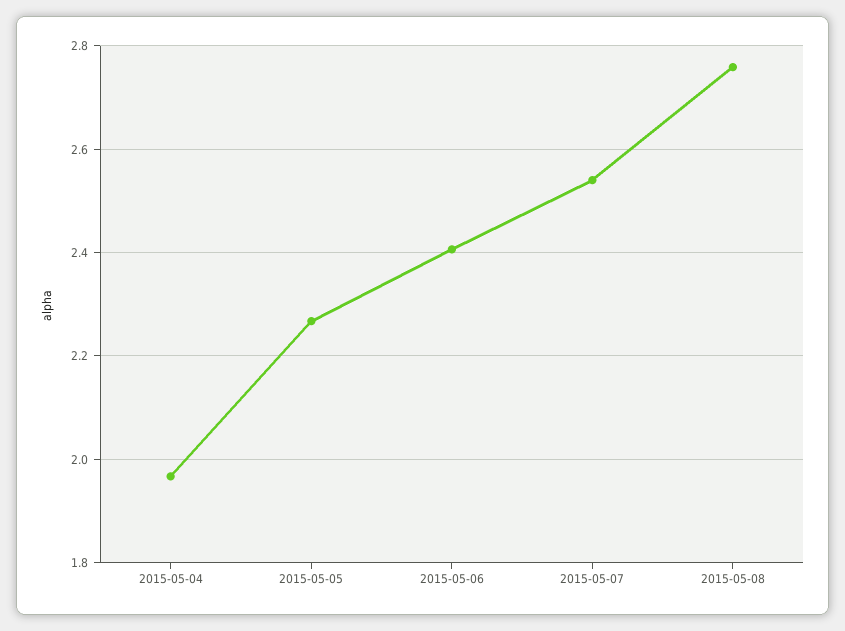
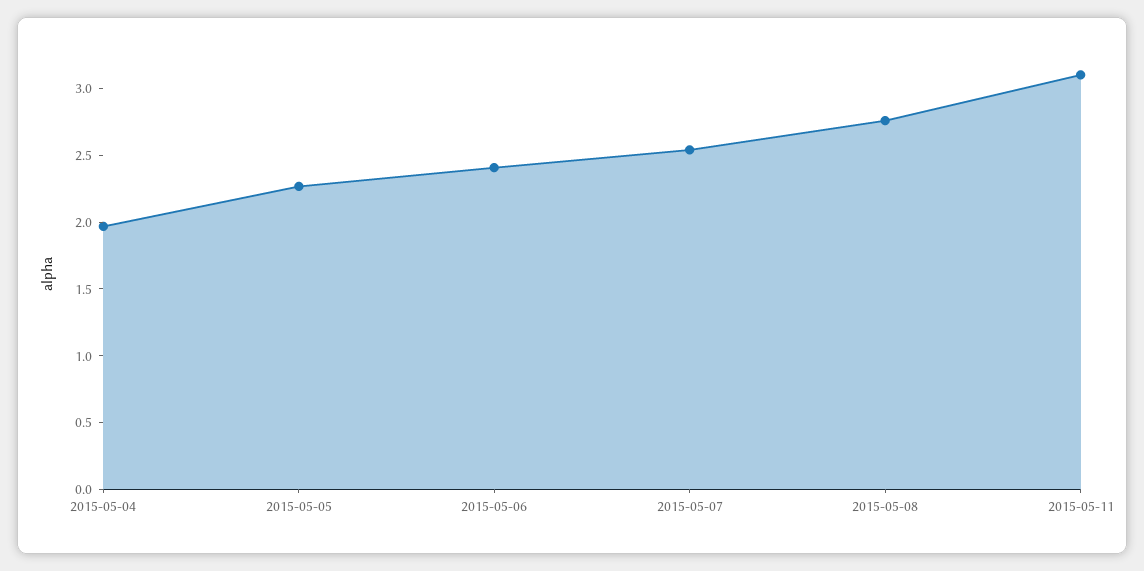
2015-05-11: none -> 3.1

